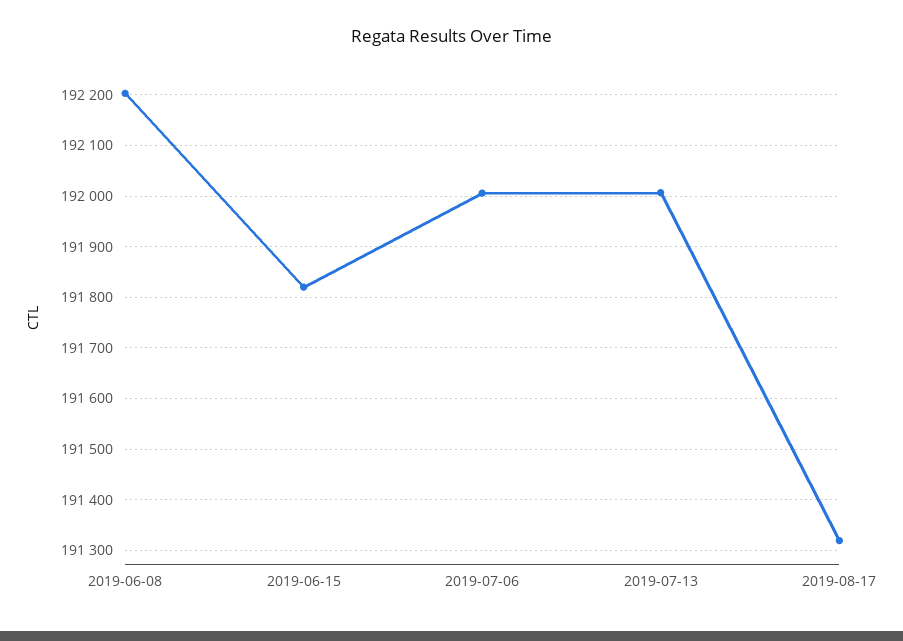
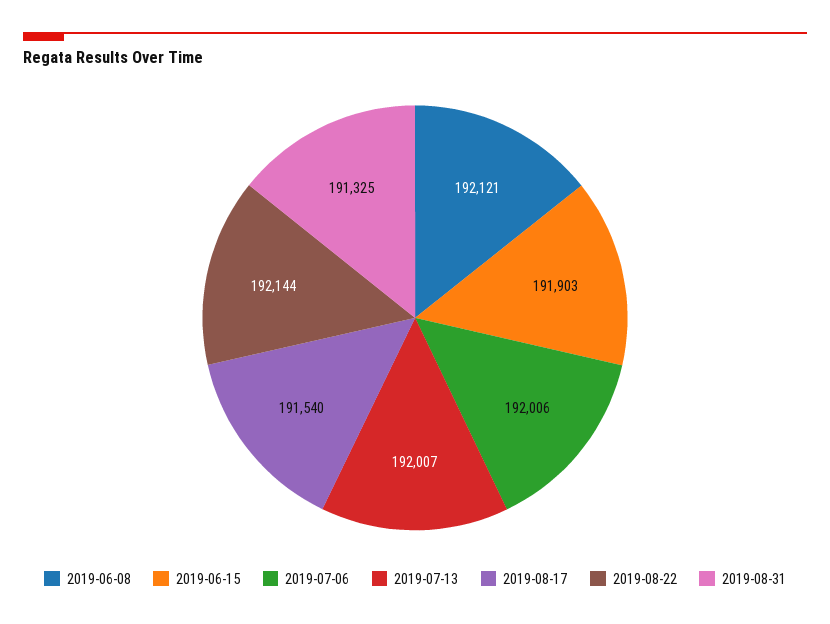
2019-06-08: 192200 -> 192121
2019-06-15: 191820 -> 191903
2019-08-17: 191320 -> 191540
2019-08-22: none -> 192144
2019-08-31: none -> 191325

